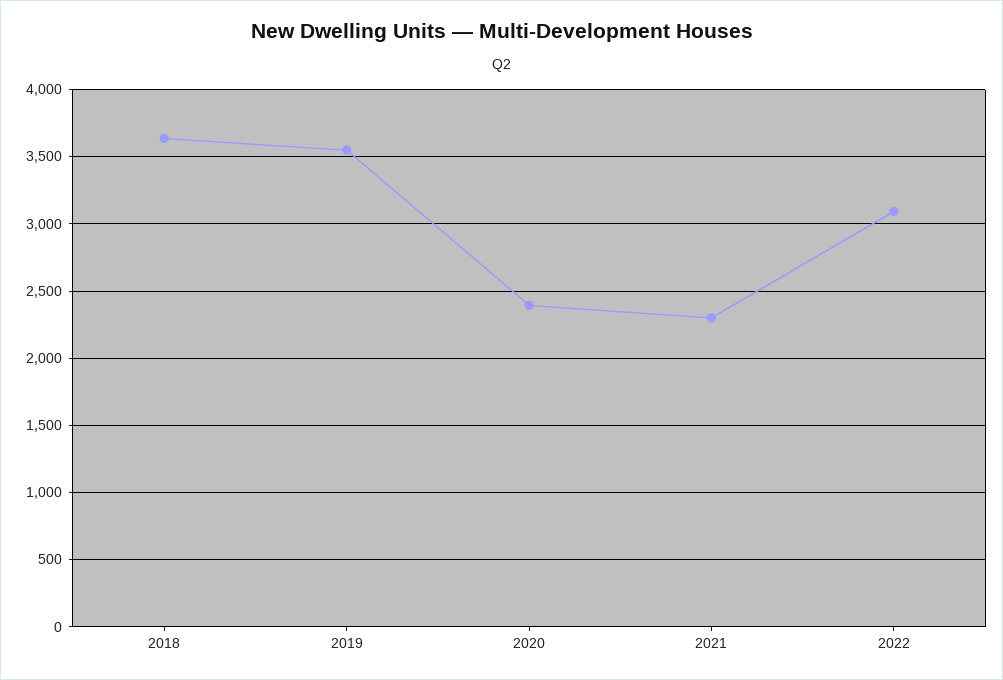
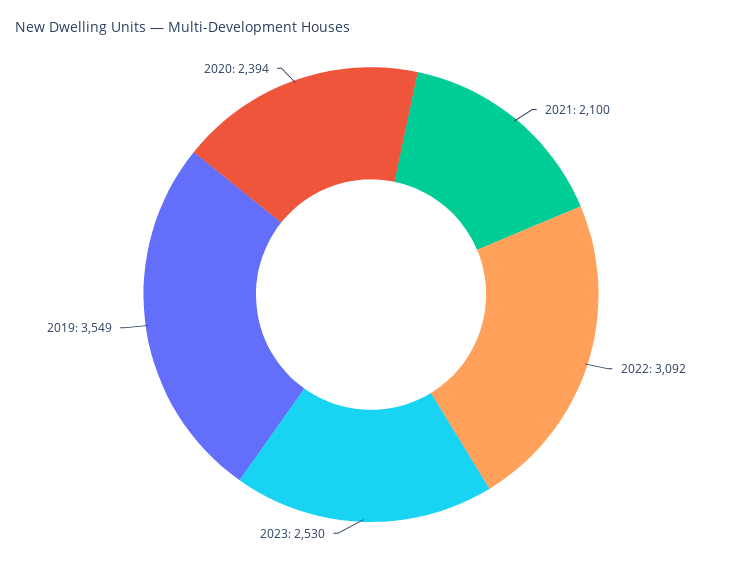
2018: 3650 -> none
2021: 2300 -> 2100
2023: none -> 2530

